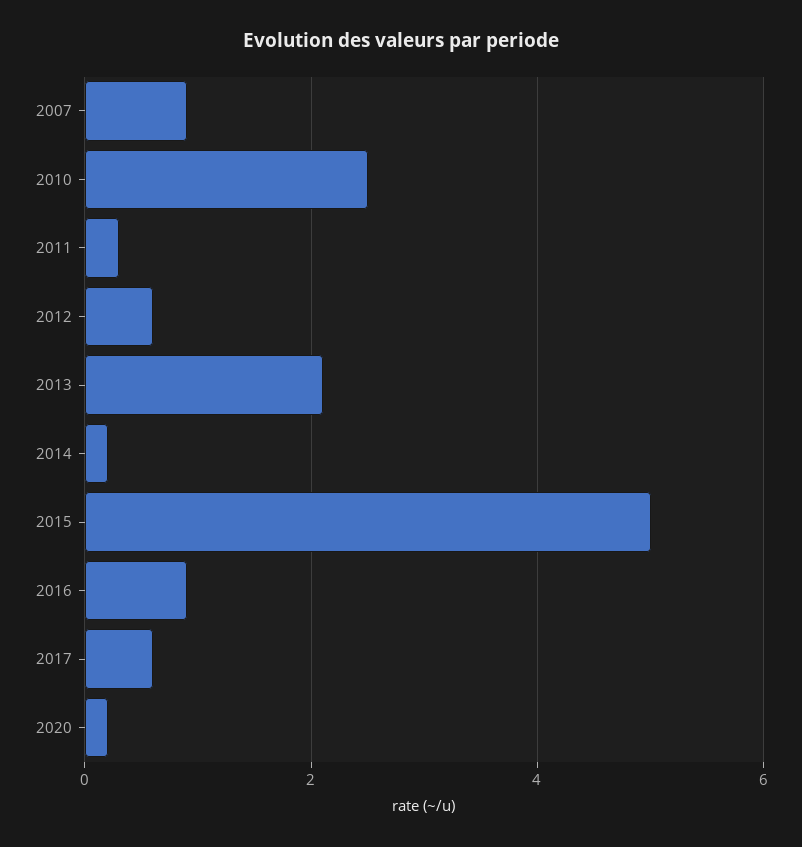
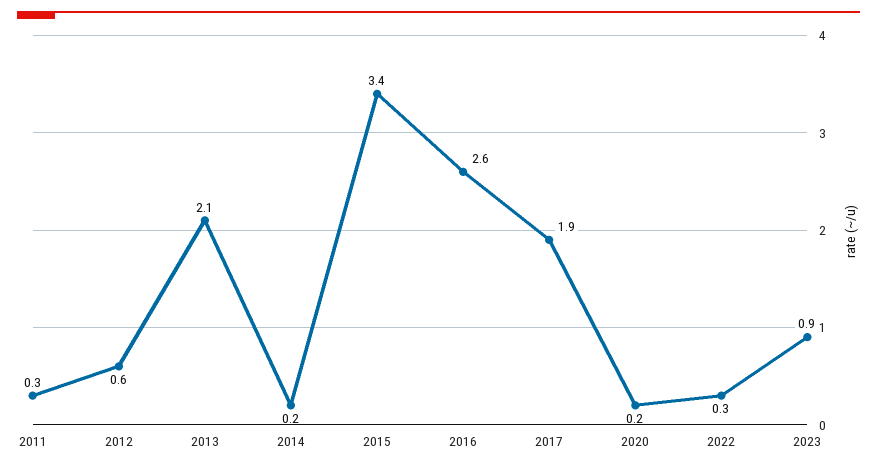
2007: 1 -> none
2010: 2.5 -> none
2015: 5 -> 3.4
2016: 1 -> 2.6
2017: 0.5 -> 1.9
2022: none -> 0.3
2023: none -> 0.9

